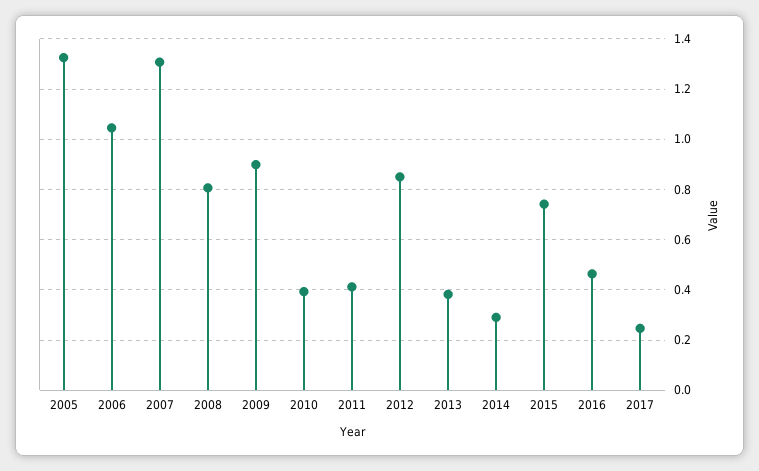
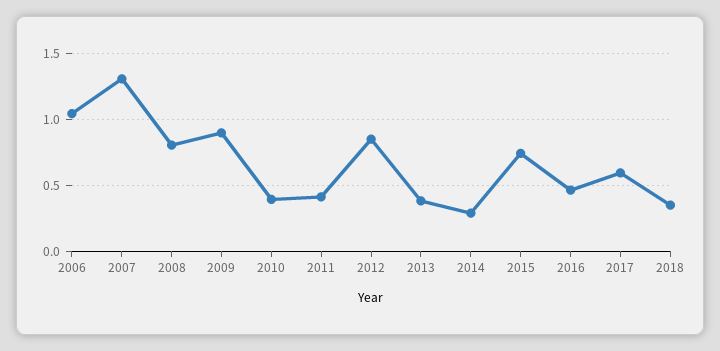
2005: 1.325 -> none
2017: 0.25 -> 0.6
2018: none -> 0.35

